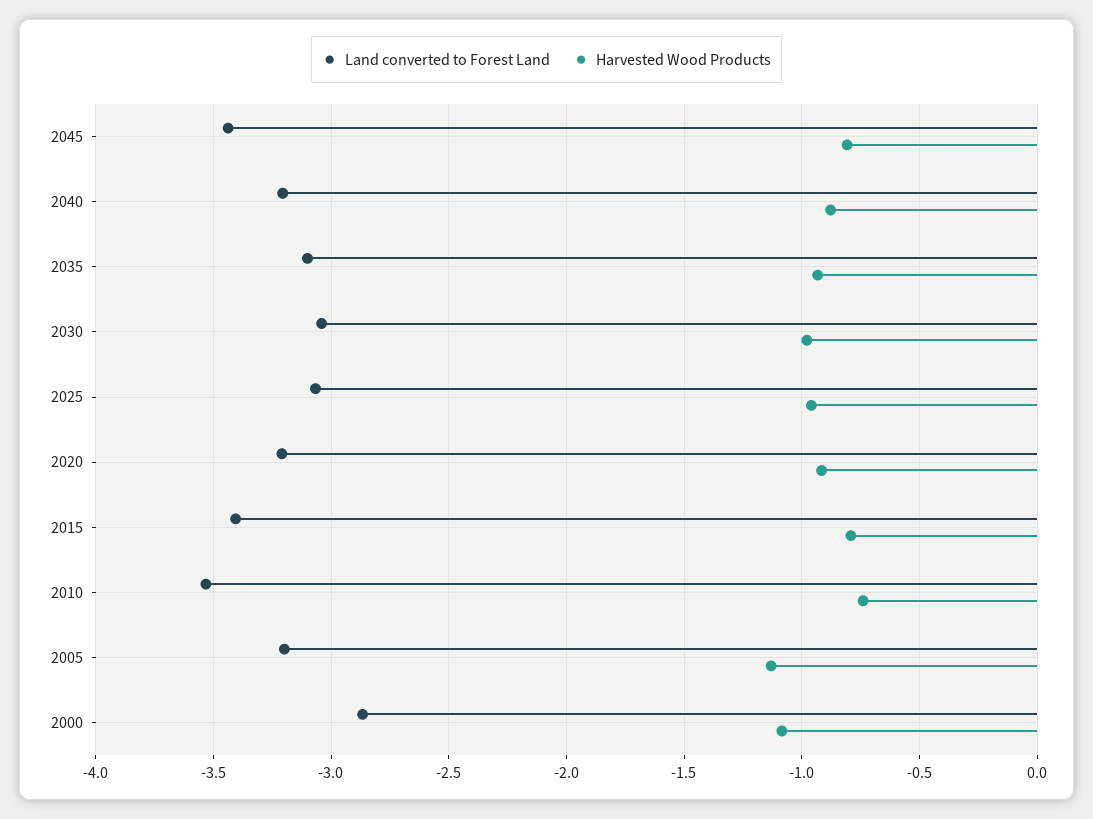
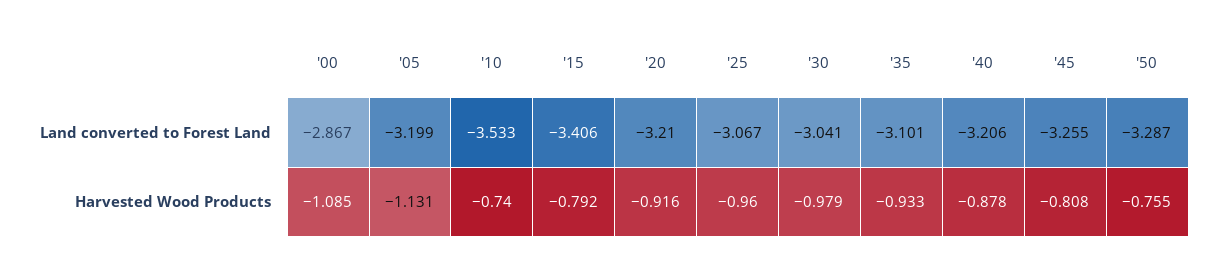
Land converted to Forest Land, 2045: -3.45 -> -3.255
Land converted to Forest Land, '50: none -> -3.287
Harvested Wood Products, '50: none -> -0.755

